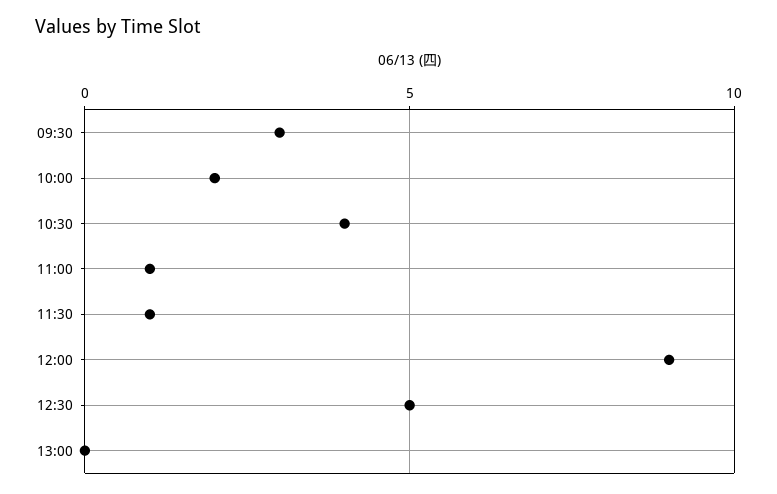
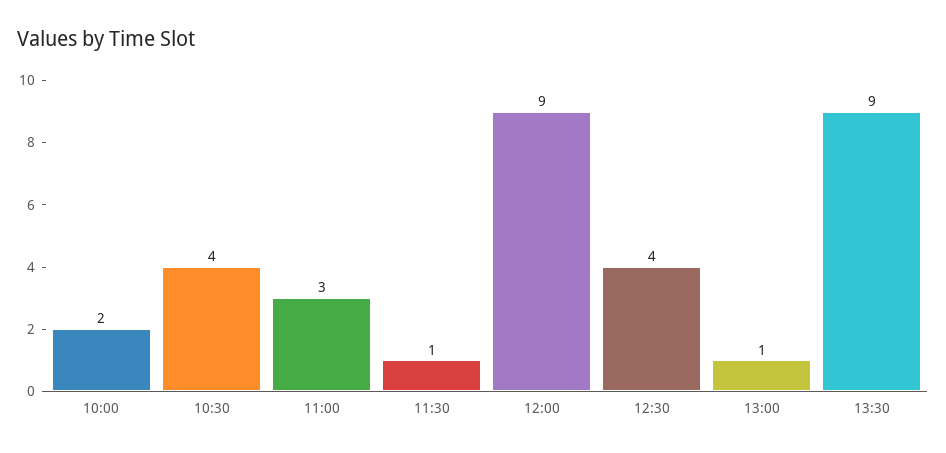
09:30: 3 -> none
11:00: 1 -> 3
12:30: 5 -> 4
13:00: 0 -> 1
13:30: none -> 9

